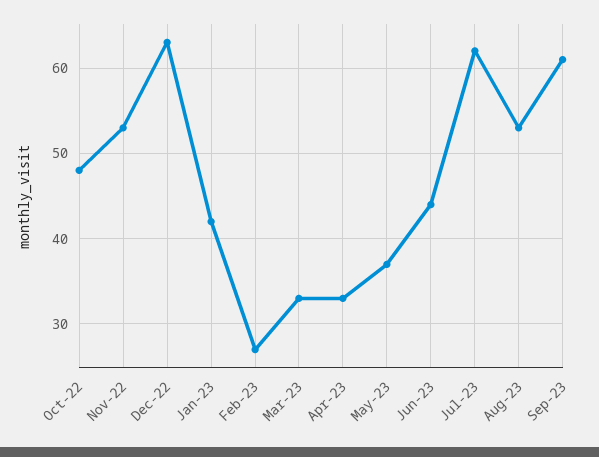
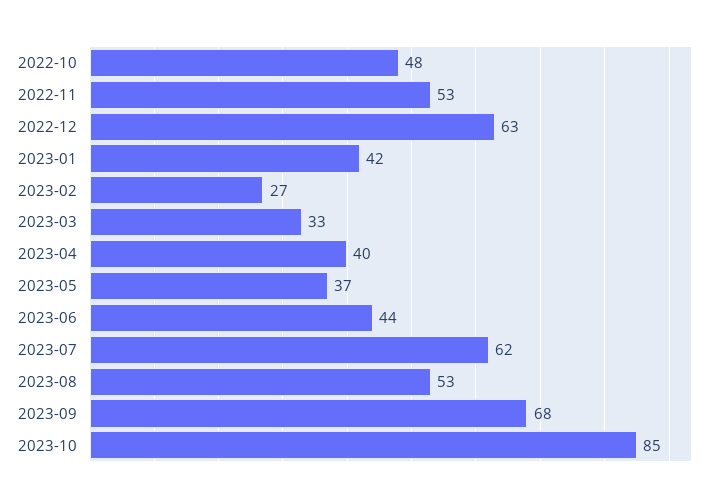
Apr-23: 33 -> 40
Sep-23: 61 -> 68
2023-10: none -> 85

